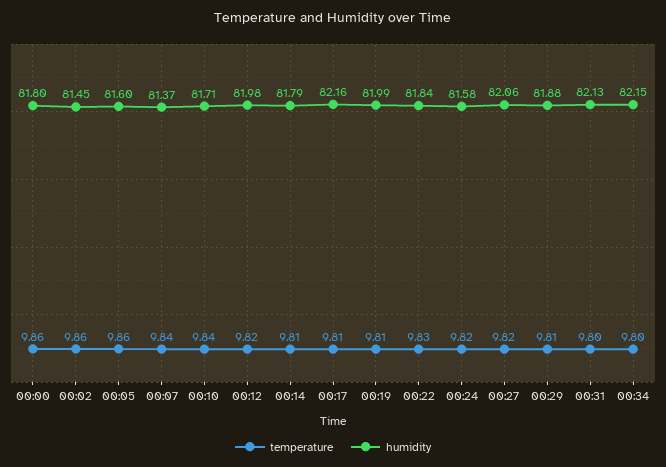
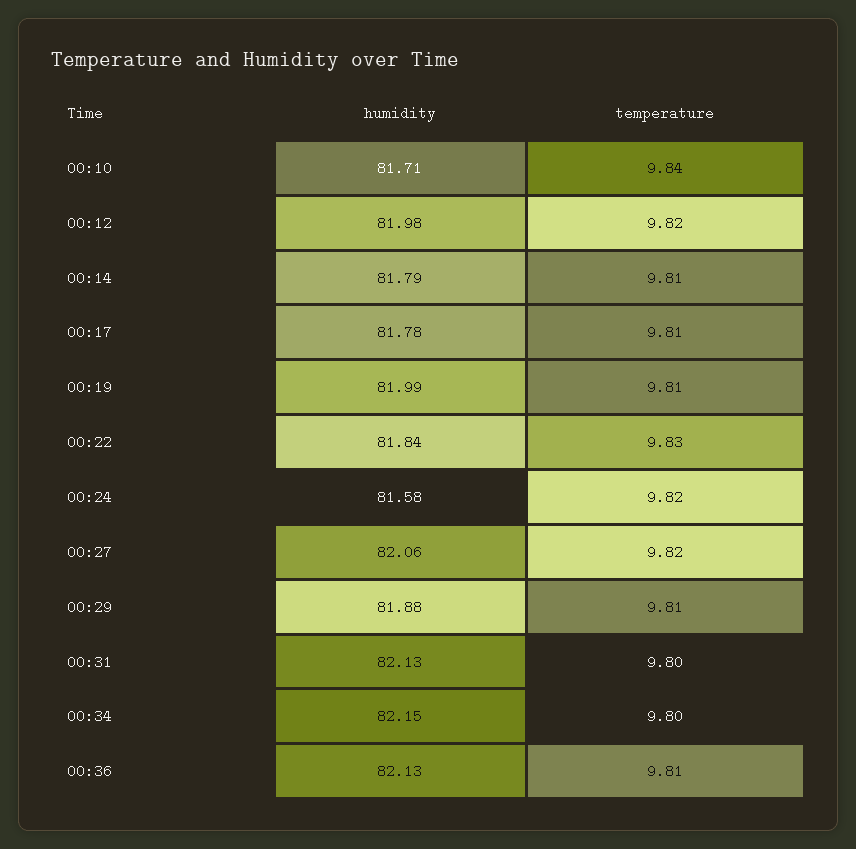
temperature, 00:00: 9.86 -> none
humidity, 00:00: 81.8 -> none
temperature, 00:02: 9.86 -> none
humidity, 00:02: 81.45 -> none
temperature, 00:05: 9.86 -> none
humidity, 00:05: 81.6 -> none
temperature, 00:07: 9.84 -> none
humidity, 00:07: 81.37 -> none
humidity, 00:17: 82.16 -> 81.78
humidity, 00:36: none -> 82.13
temperature, 00:36: none -> 9.81

